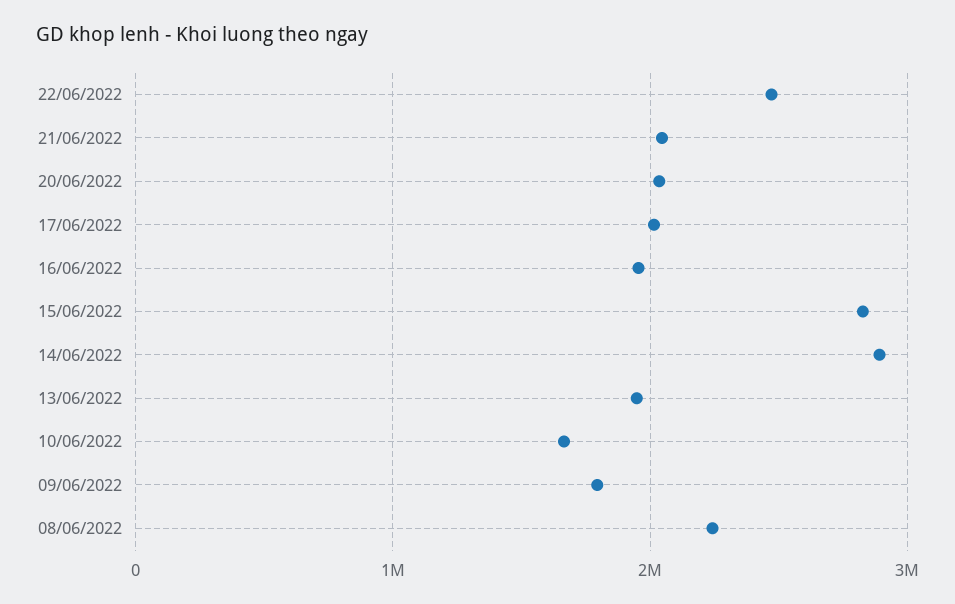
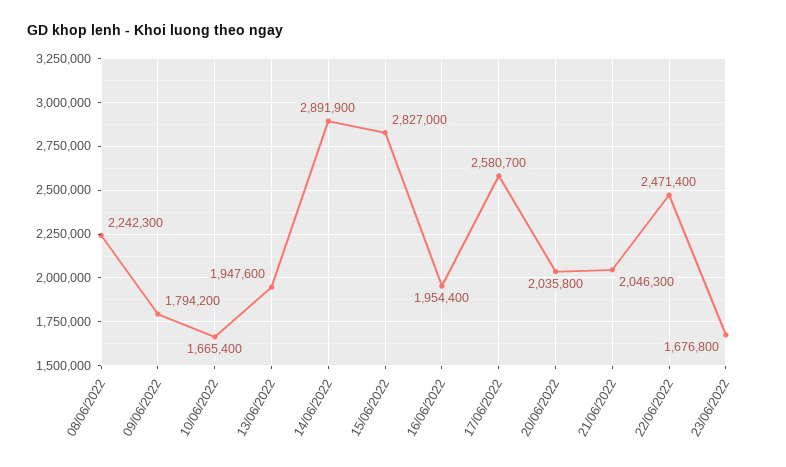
17/06/2022: 2000000 -> 2580700
23/06/2022: none -> 1676800

